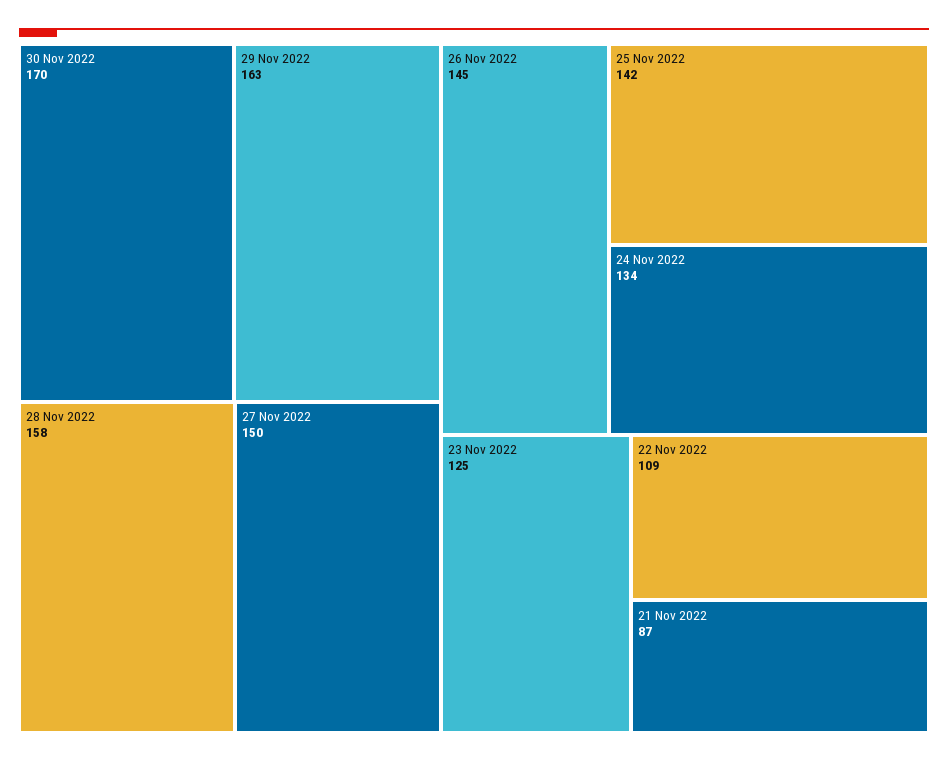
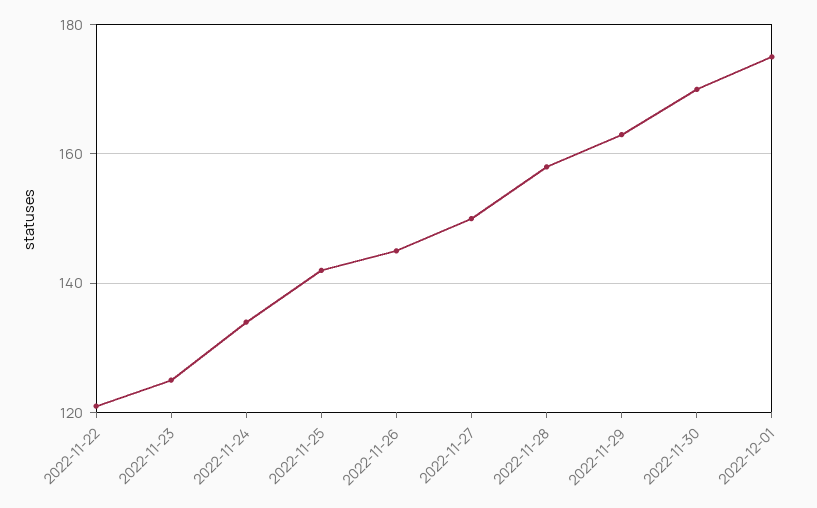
22 Nov 2022: 109 -> 120
21 Nov 2022: 87 -> none
2022-12-01: none -> 175

